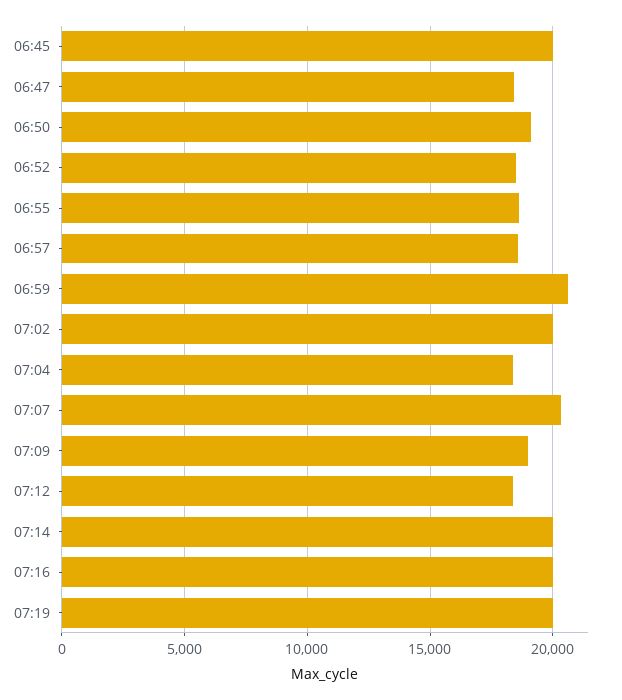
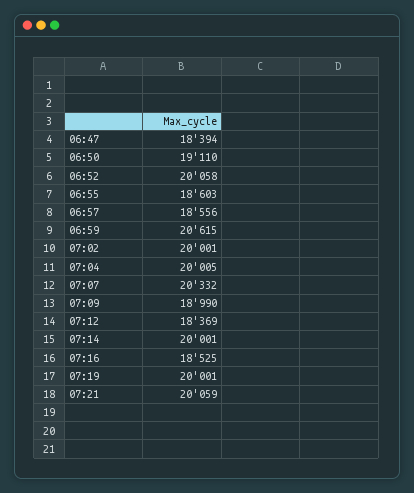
06:45: 20000 -> none
06:52: 18500 -> 20058
07:04: 18500 -> 20005
07:16: 20000 -> 18525
07:21: none -> 20059

